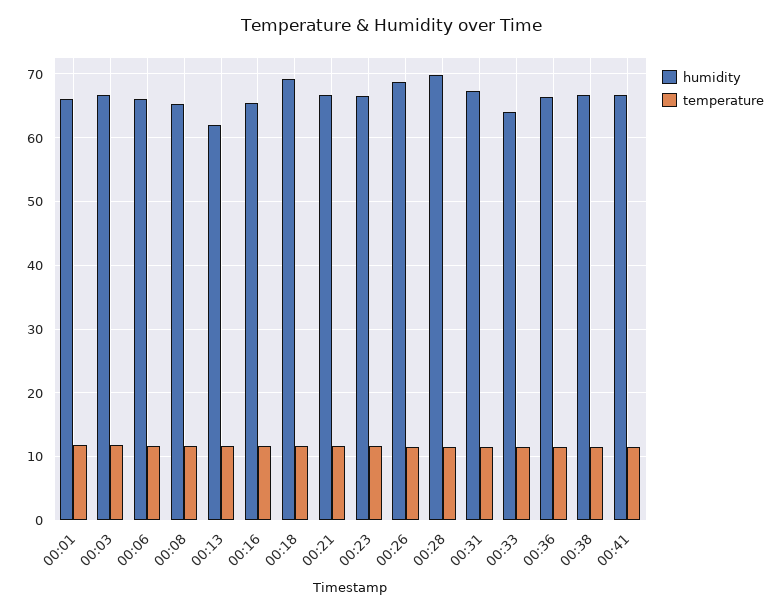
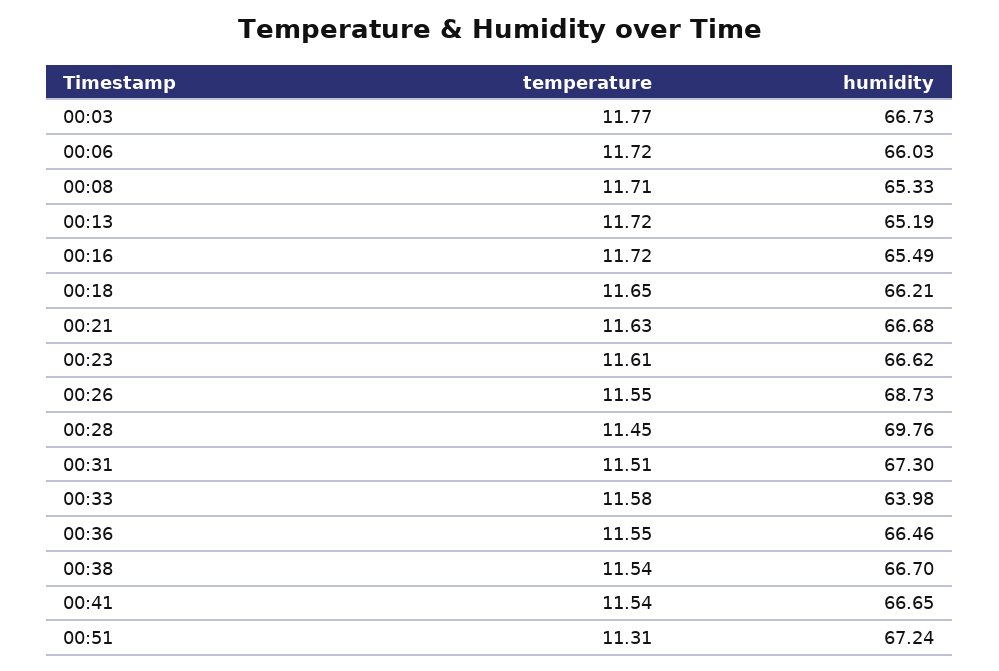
humidity, 00:01: 66 -> none
temperature, 00:01: 12 -> none
humidity, 00:13: 62 -> 65.19
humidity, 00:18: 69 -> 66.21
temperature, 00:51: none -> 11.31
humidity, 00:51: none -> 67.24

